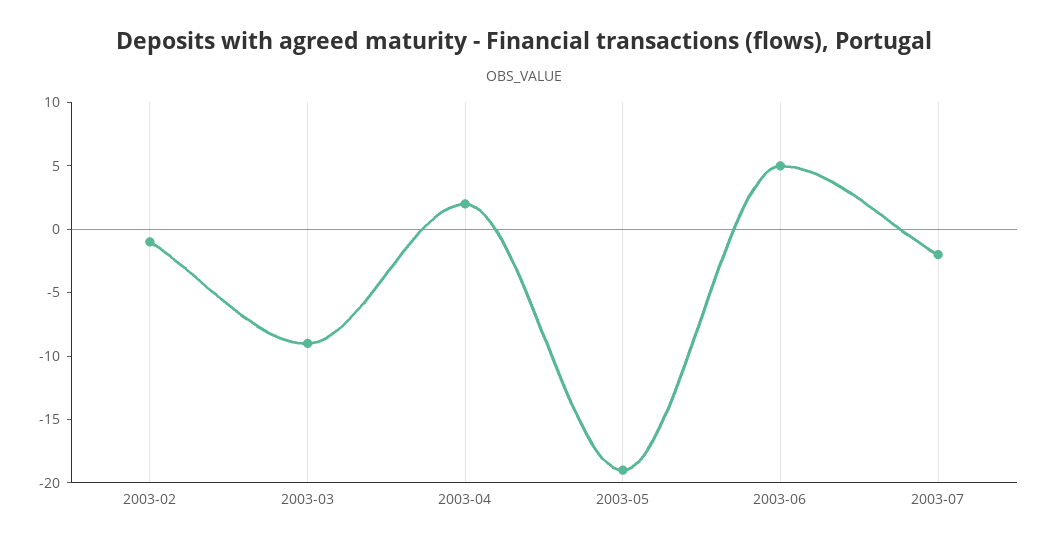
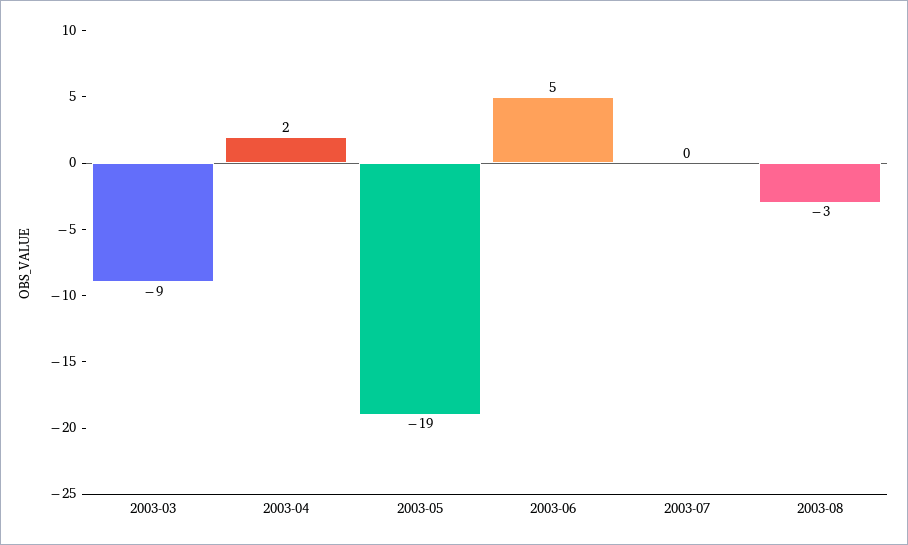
2003-02: -1 -> none
2003-07: -2 -> 0
2003-08: none -> -3

